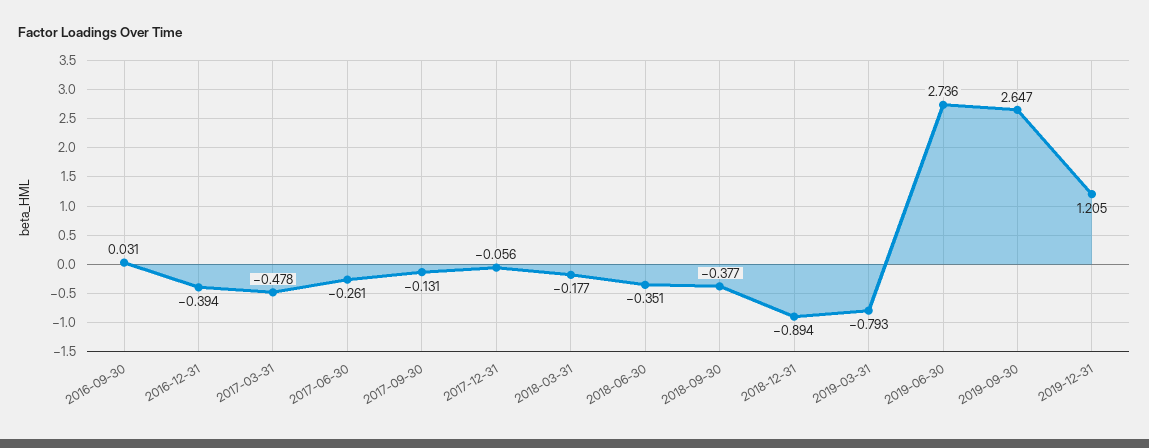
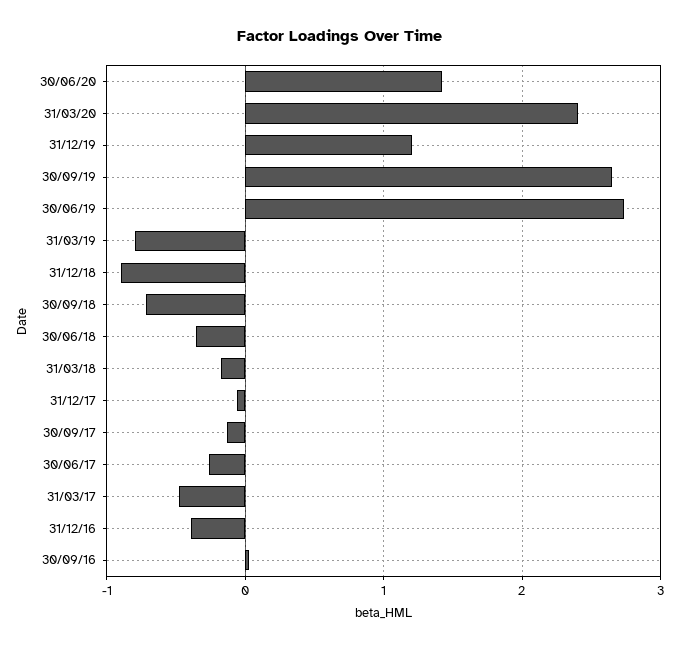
2018-09-30: -0.377 -> -0.7
30/06/20: none -> 1.4
31/03/20: none -> 2.4

